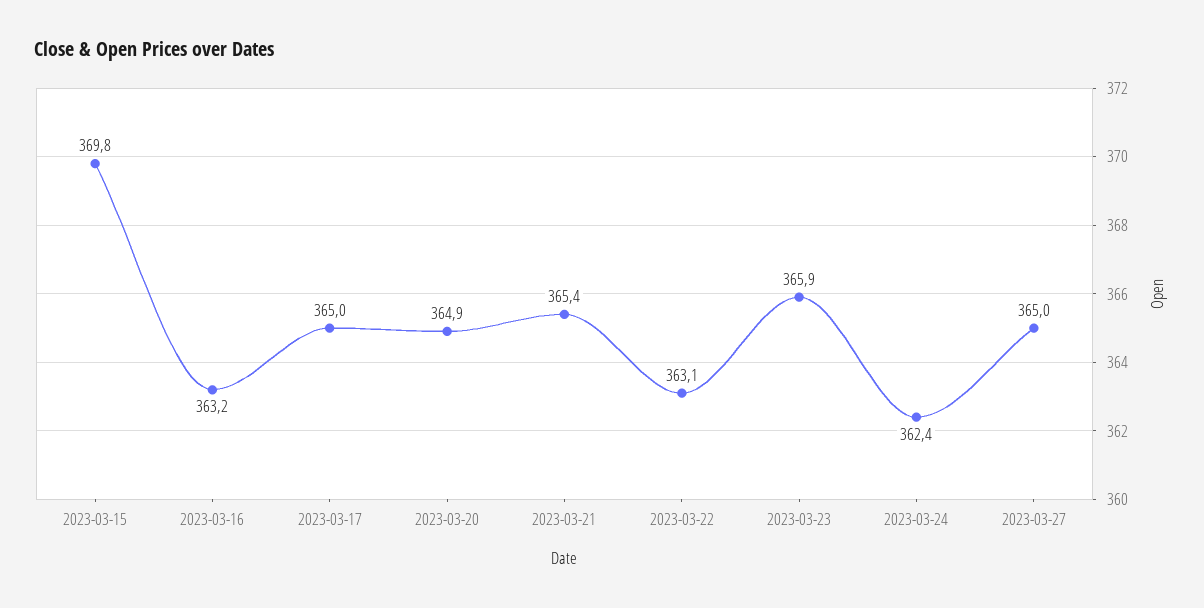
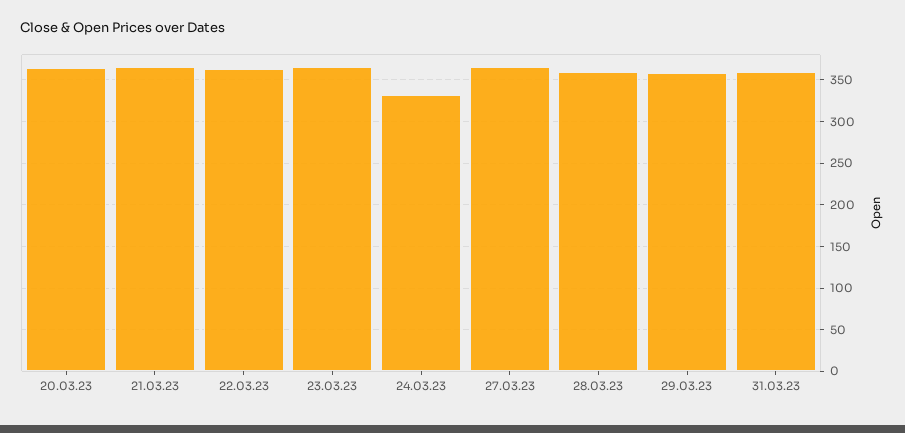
2023-03-15: 369.8 -> none
2023-03-16: 363.2 -> none
2023-03-17: 365 -> none
2023-03-24: 362.4 -> 330
28.03.23: none -> 360
29.03.23: none -> 360
31.03.23: none -> 360

